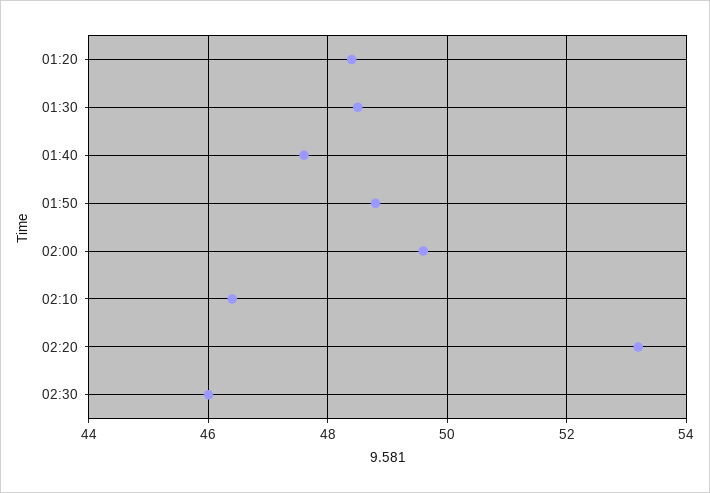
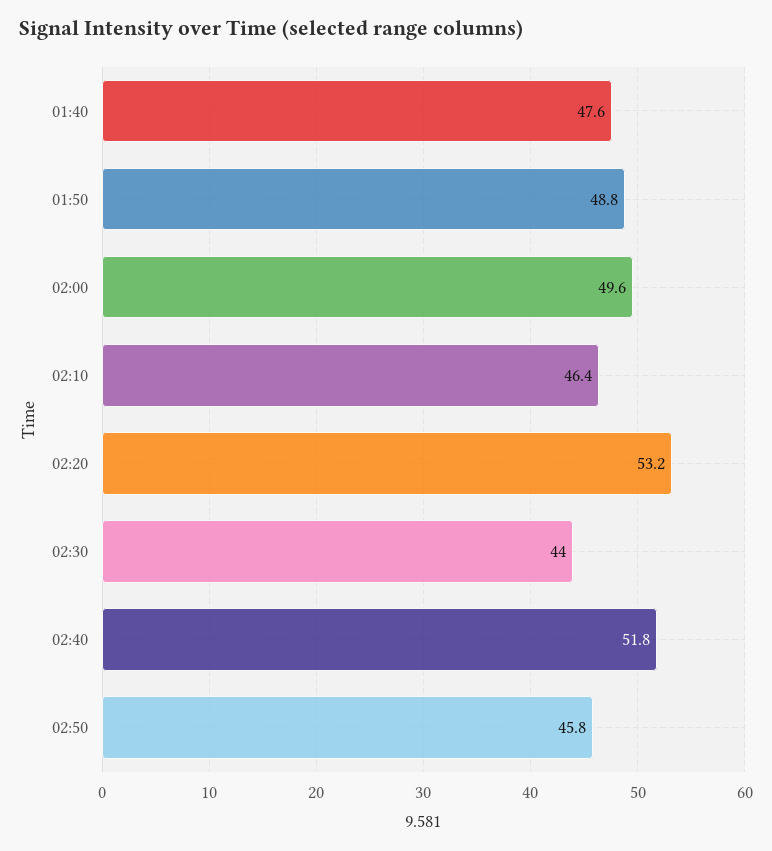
01:20: 48.5 -> none
01:30: 48.5 -> none
02:30: 46 -> 44
02:40: none -> 51.8
02:50: none -> 45.8

